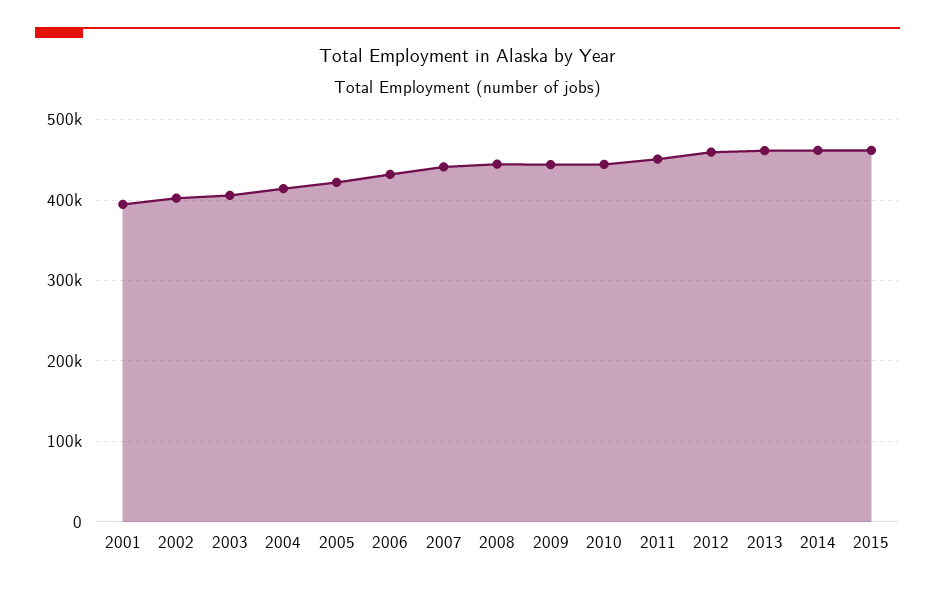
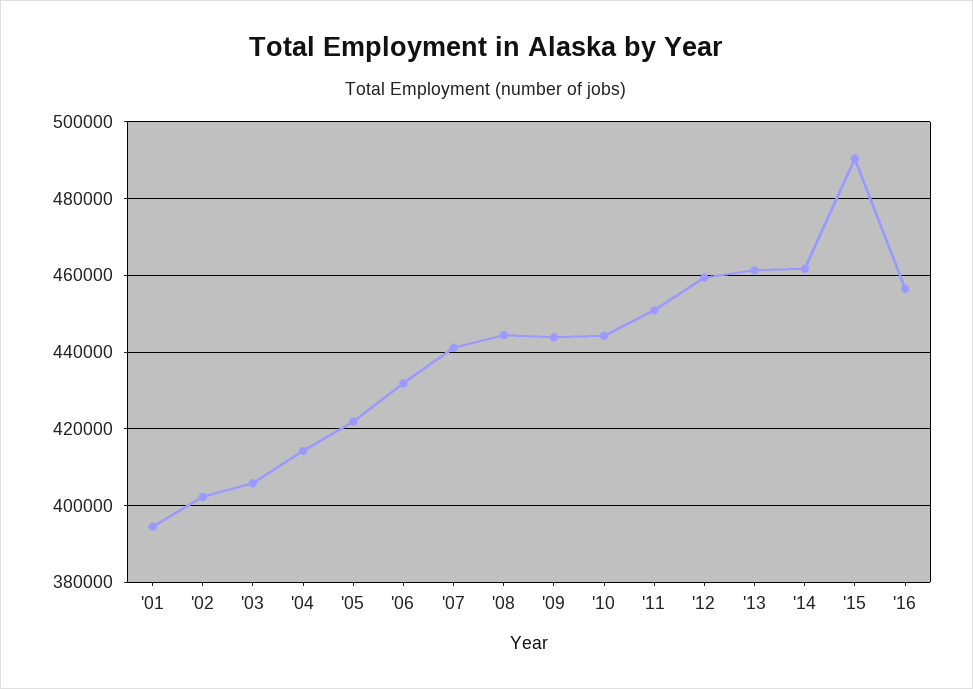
2015: 460000 -> 490000
'16: none -> 456000

